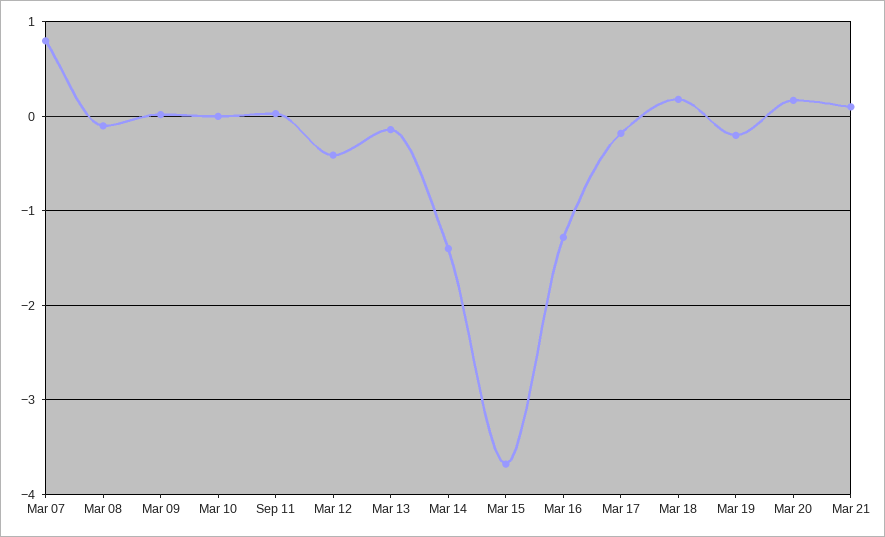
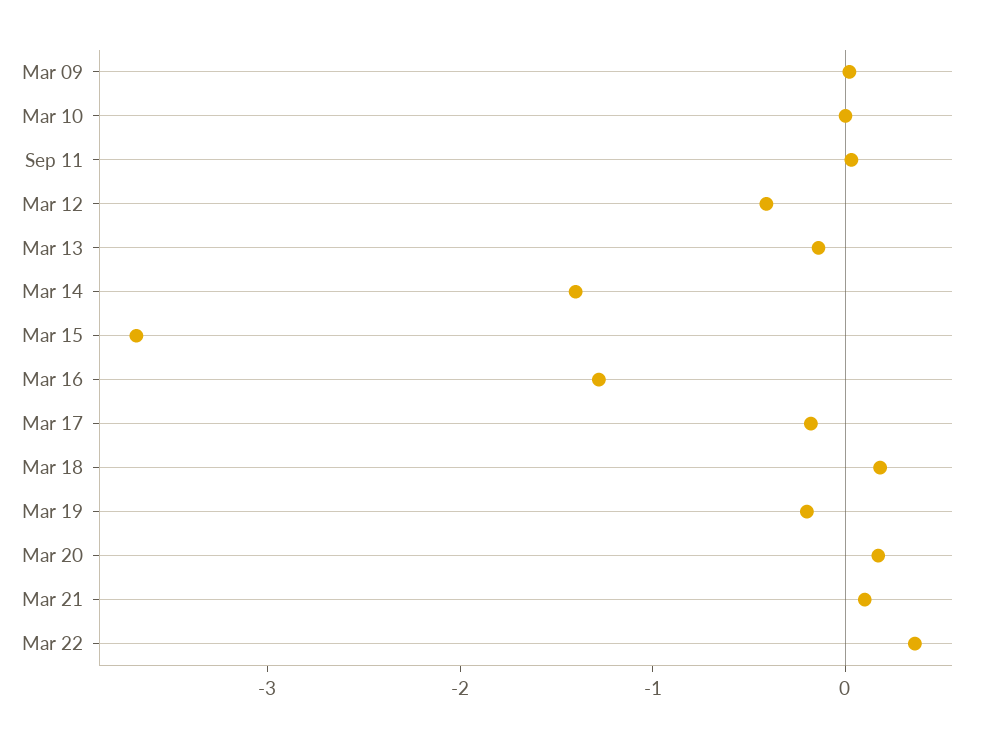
Mar 07: 0.8 -> none
Mar 08: -0.1 -> none
Mar 22: none -> 0.4

